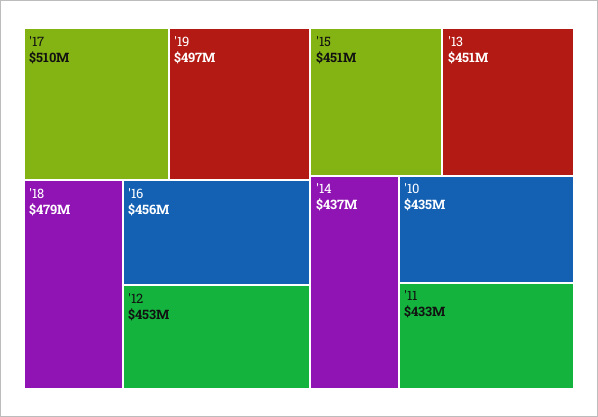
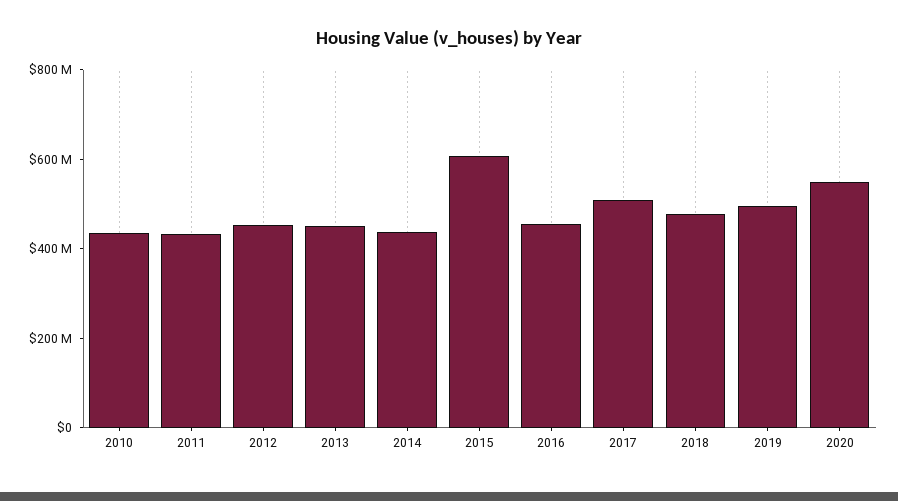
'15: 451000000 -> 600000000
2020: none -> 550000000

